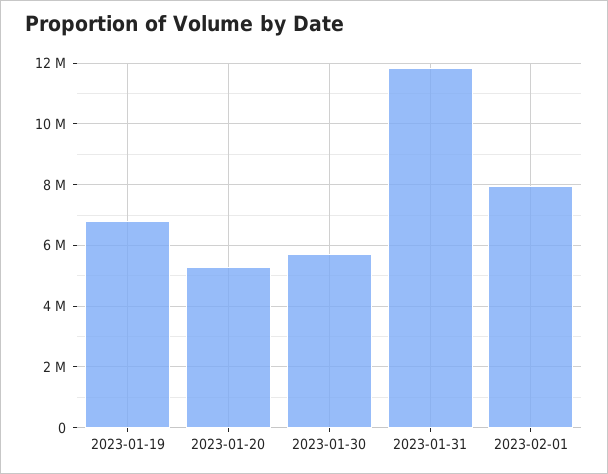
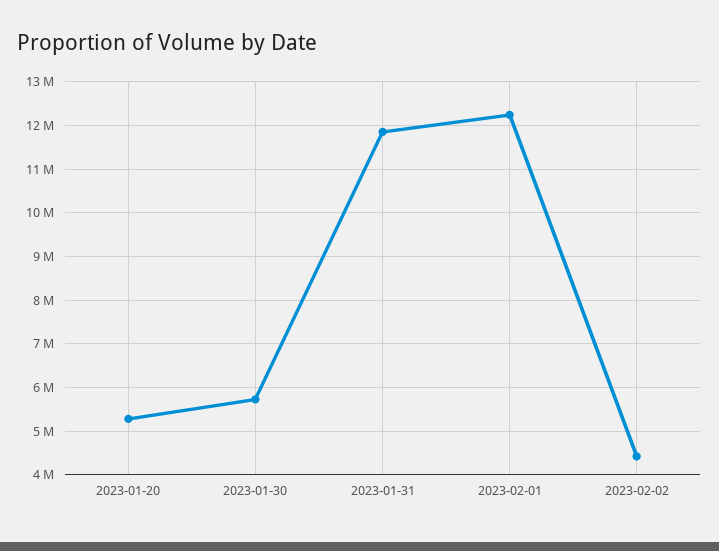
2023-01-19: 6800000 -> none
2023-02-01: 8000000 -> 12200000
2023-02-02: none -> 4400000

